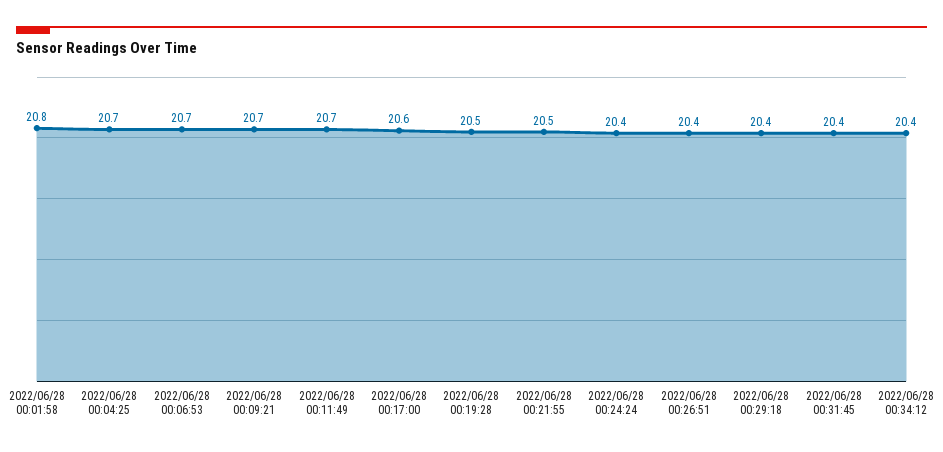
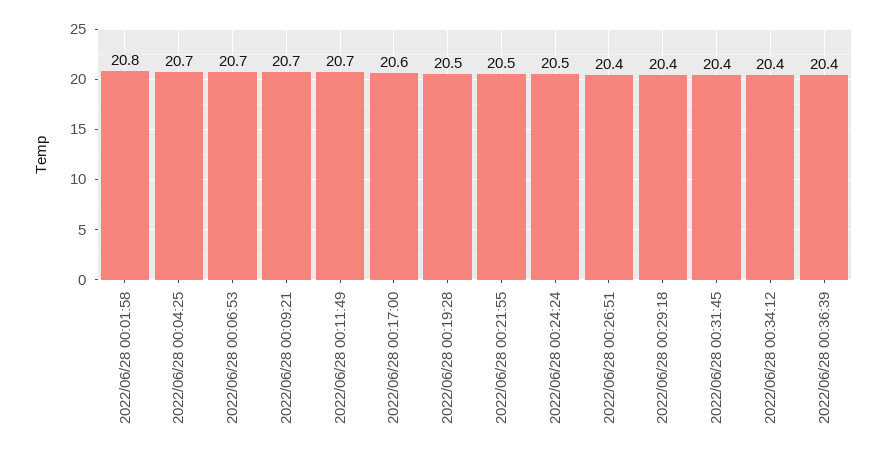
2022/06/28 00:24:24: 20.4 -> 20.5
2022/06/28 00:36:39: none -> 20.4

